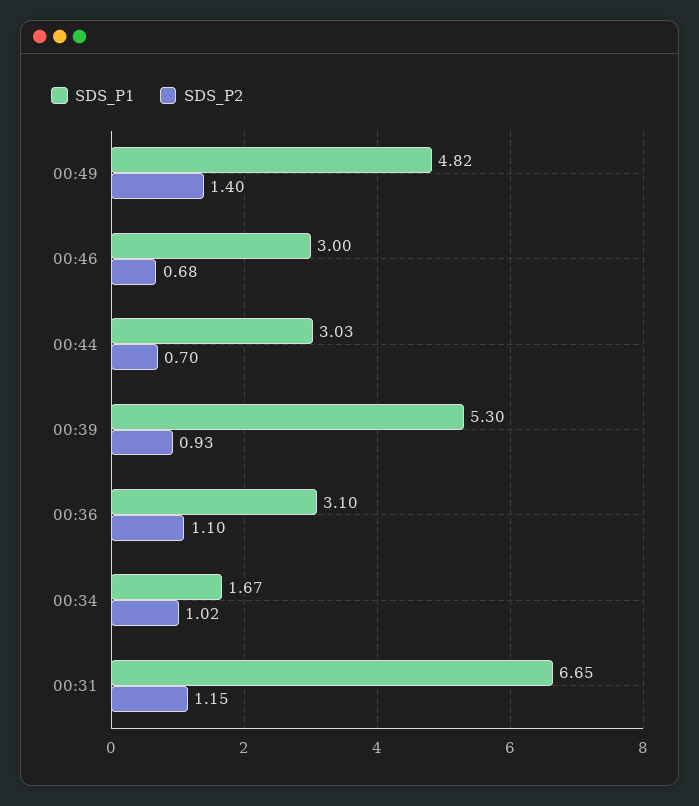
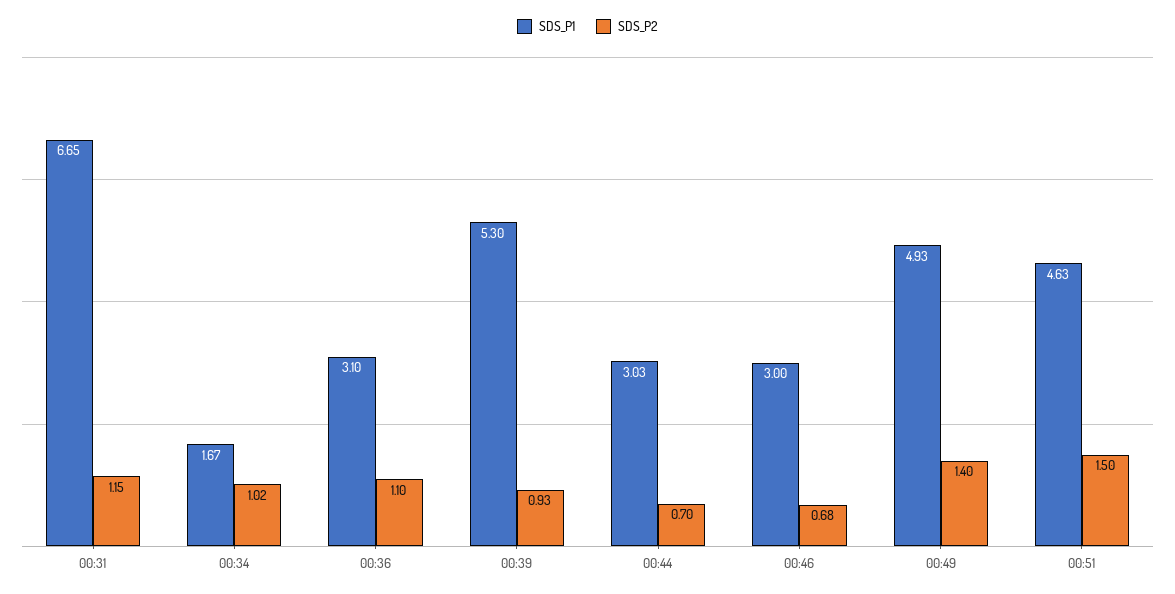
SDS_P1, 00:49: 4.82 -> 4.93
SDS_P1, 00:51: none -> 4.63
SDS_P2, 00:51: none -> 1.5

